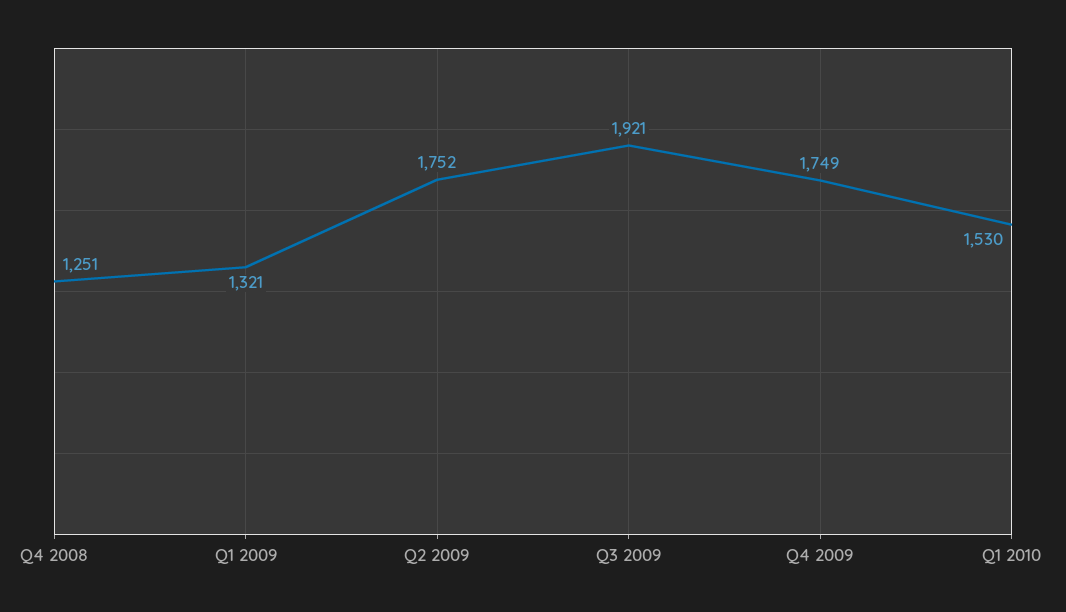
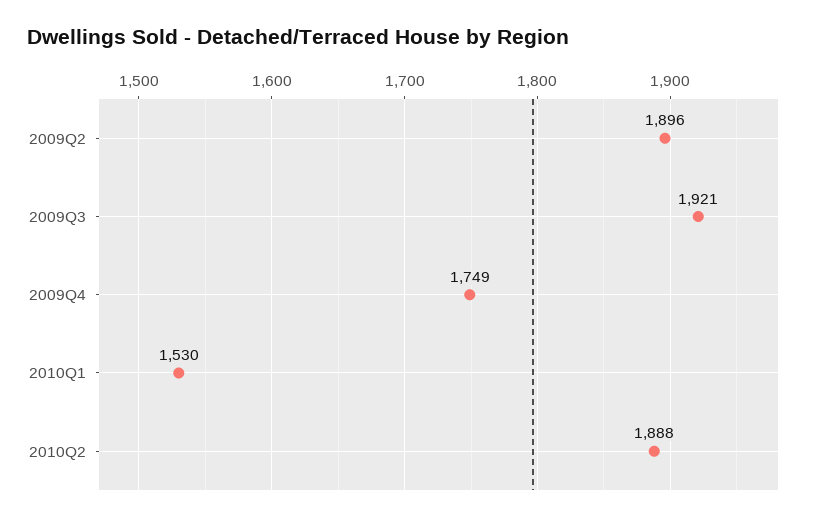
Q4 2008: 1251 -> none
Q1 2009: 1321 -> none
Q2 2009: 1752 -> 1896
2010Q2: none -> 1888

